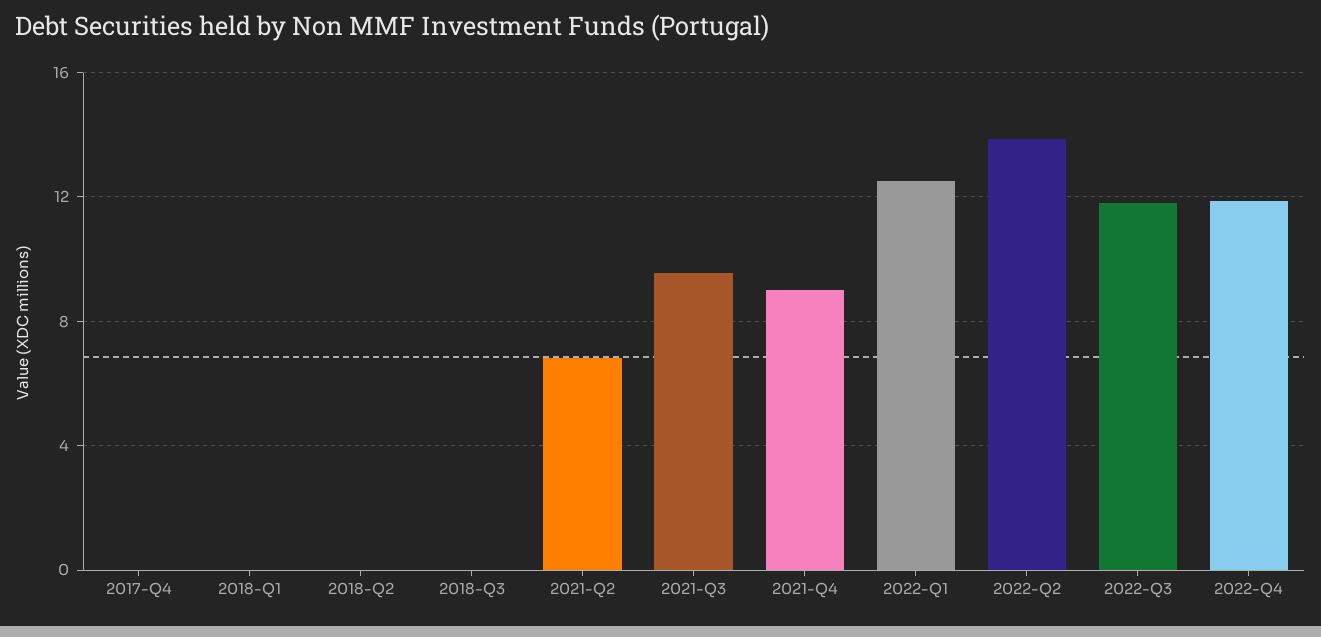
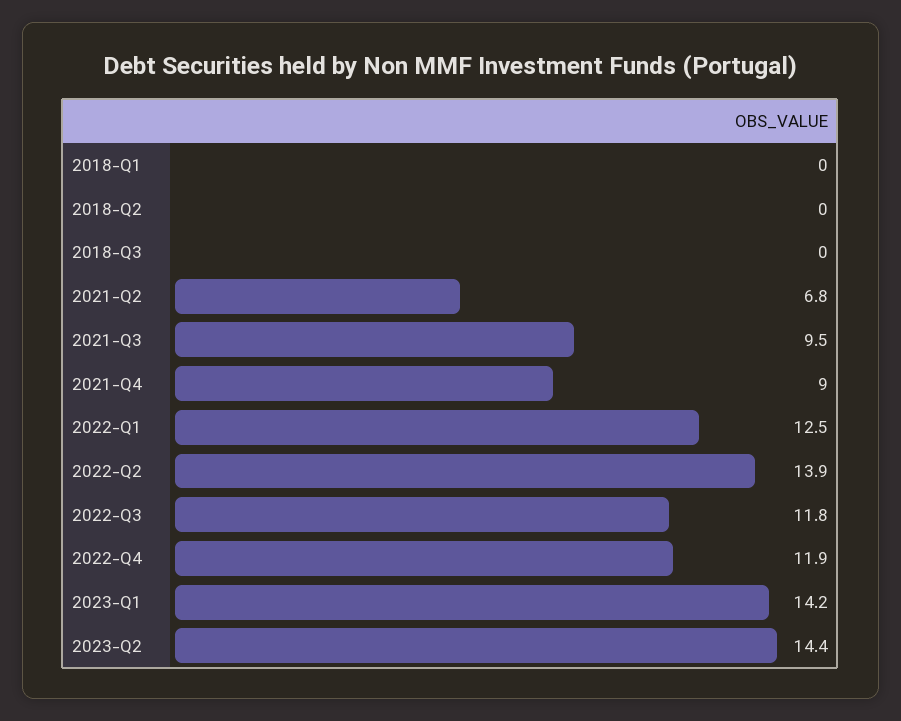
2017-Q4: 0 -> none
2023-Q1: none -> 14.2
2023-Q2: none -> 14.4

